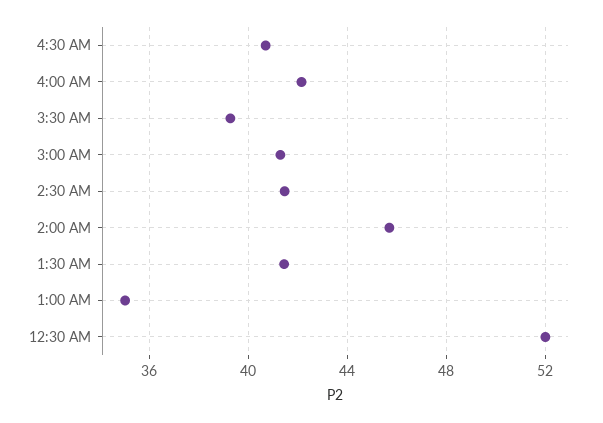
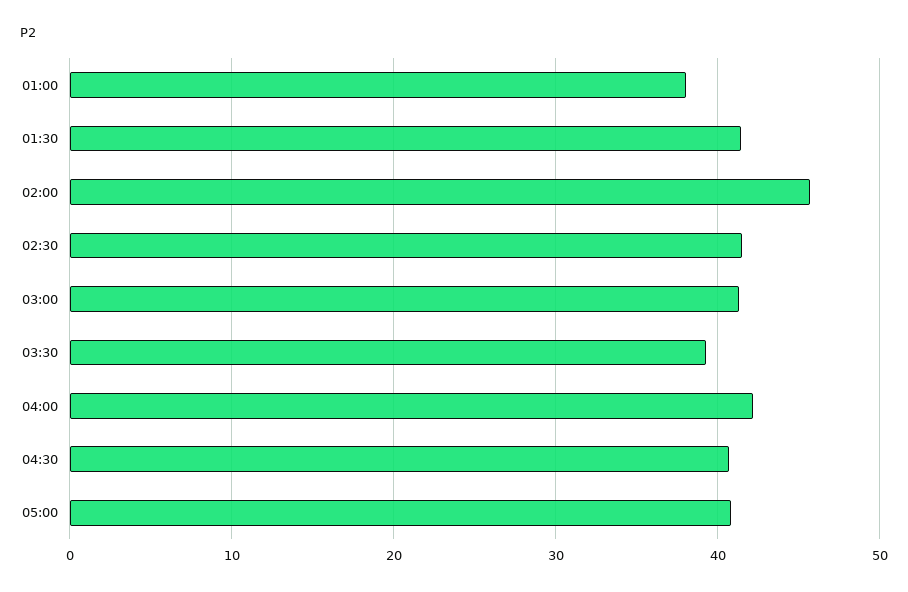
1:00 AM: 35 -> 38
12:30 AM: 52 -> none
05:00: none -> 41

